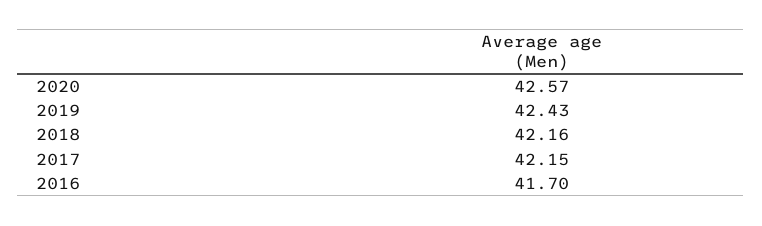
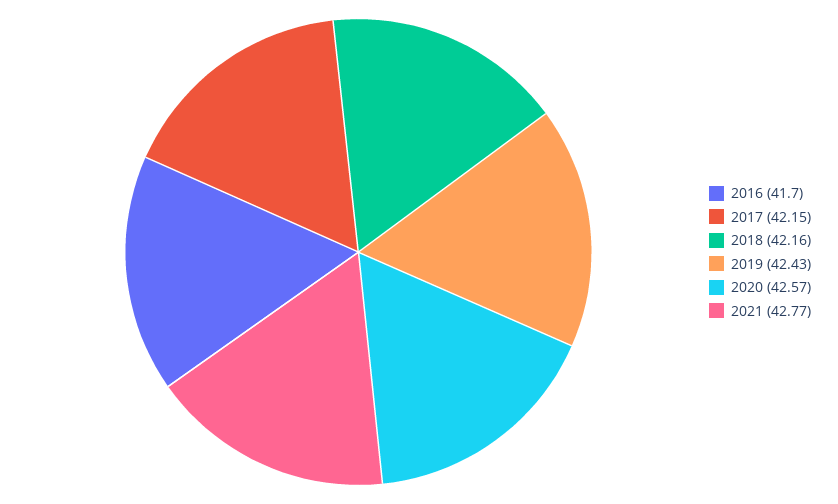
2021: none -> 42.77

